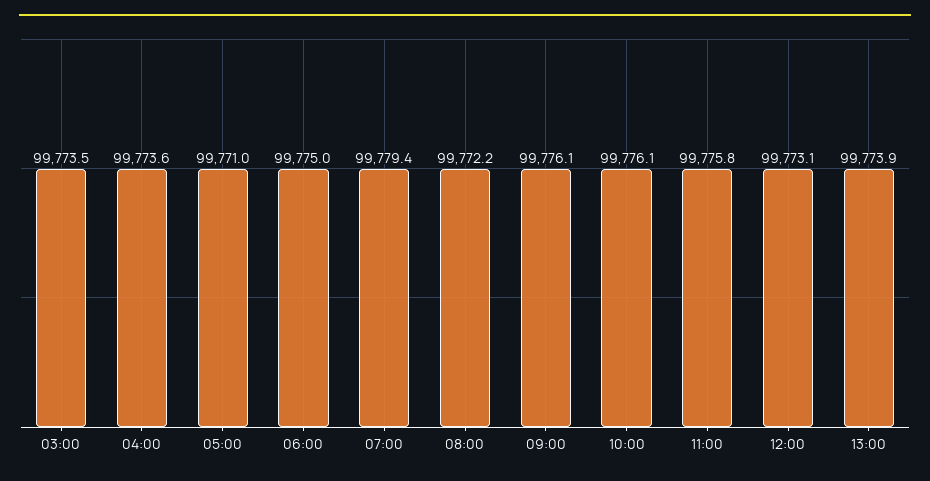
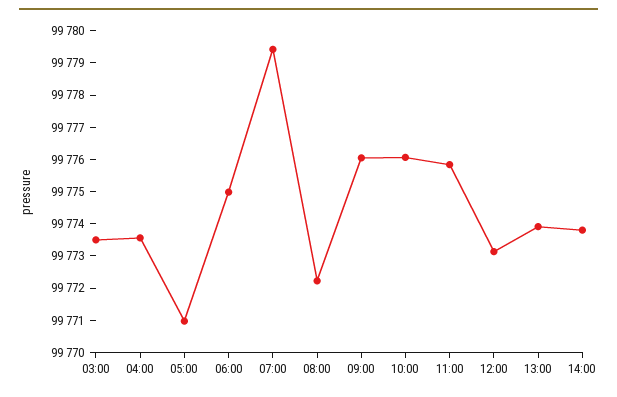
14:00: none -> 99773.75

